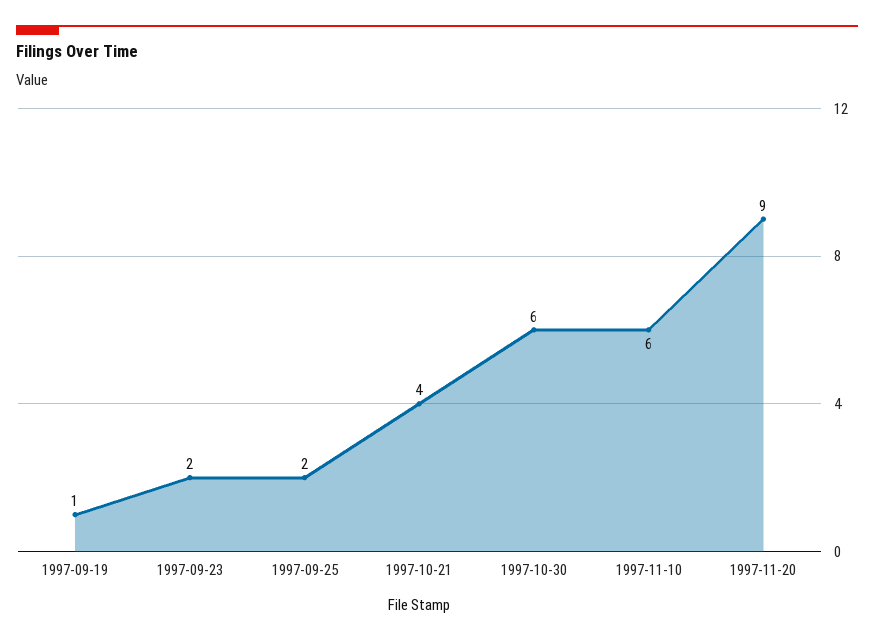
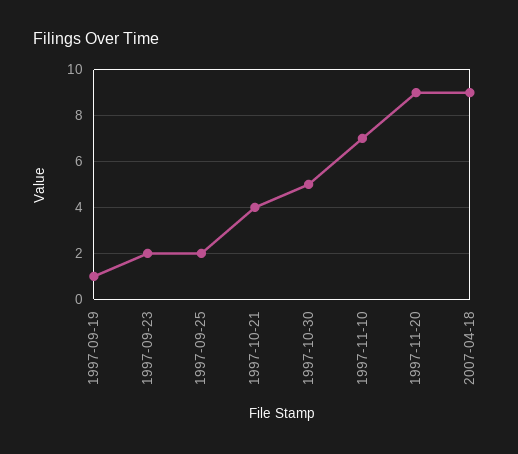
1997-10-30: 6 -> 5
1997-11-10: 6 -> 7
2007-04-18: none -> 9

